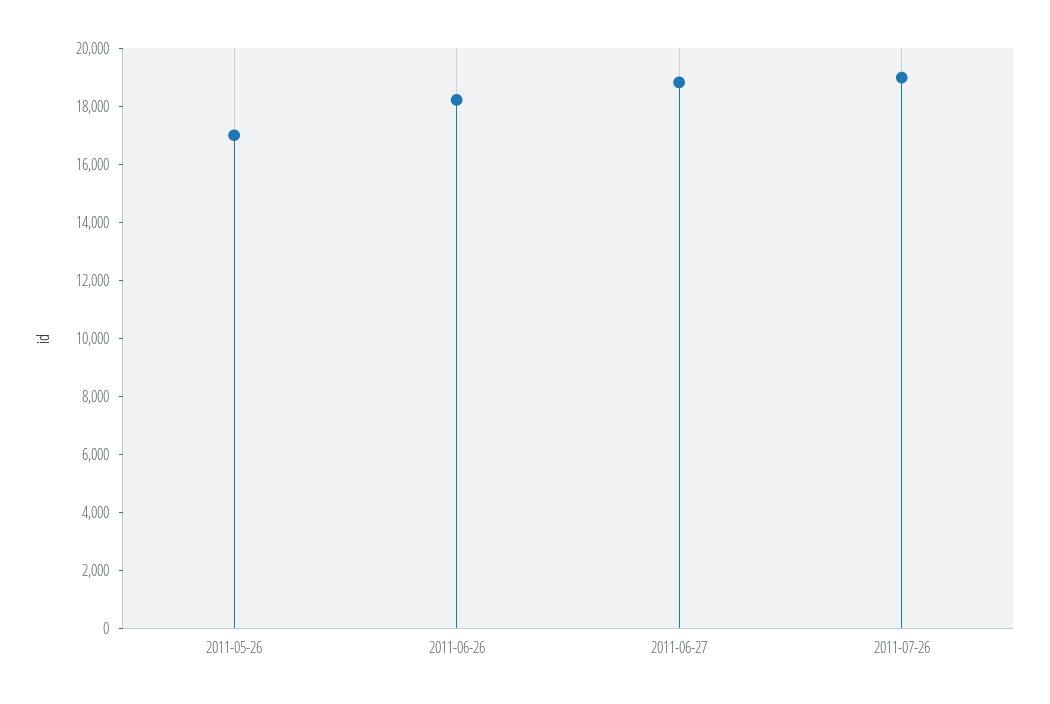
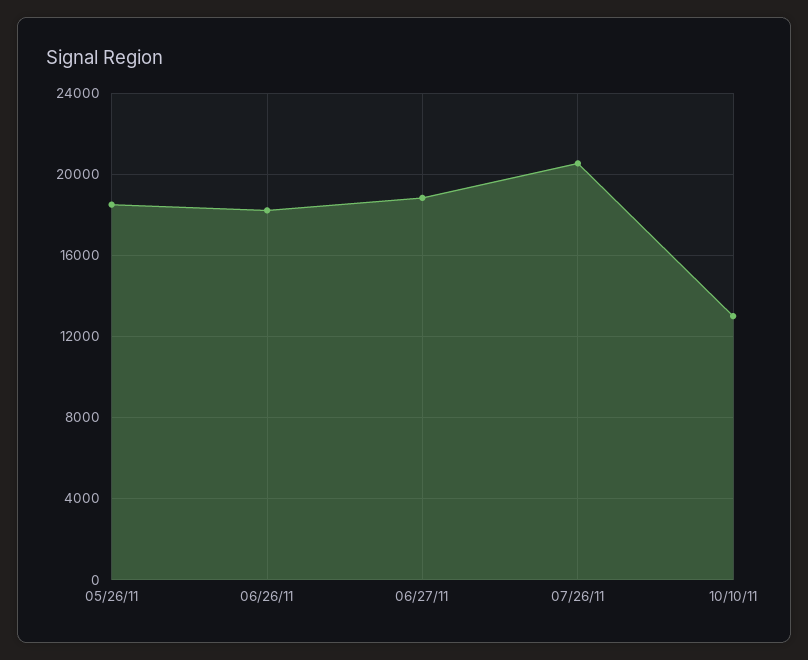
2011-05-26: 17000 -> 18500
2011-07-26: 19000 -> 20500
10/10/11: none -> 13000

